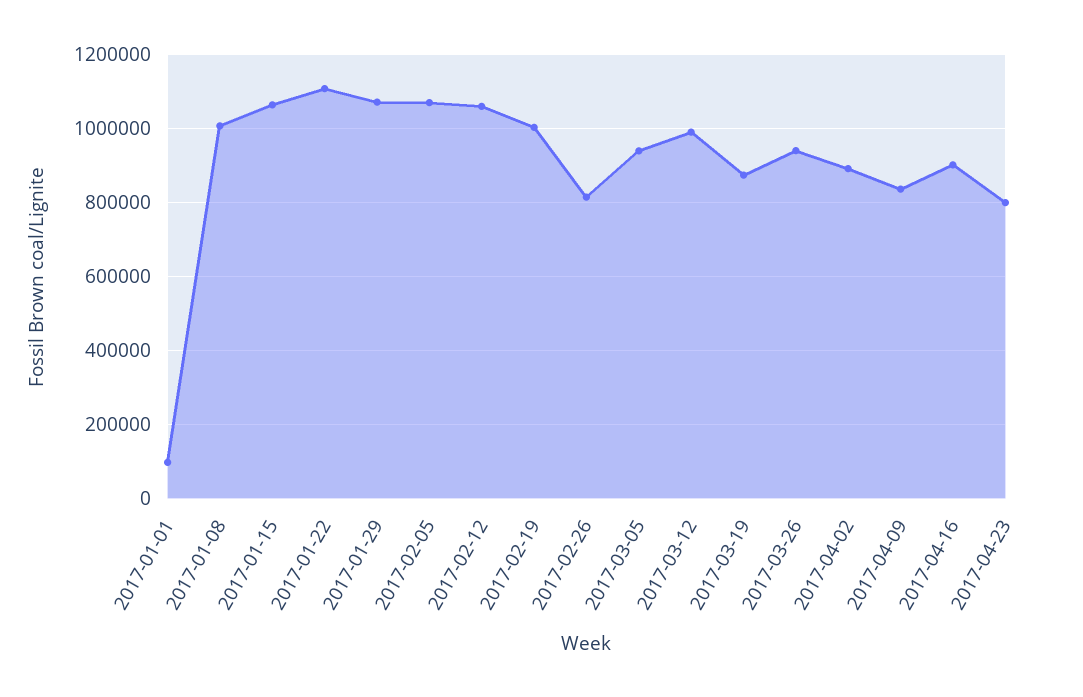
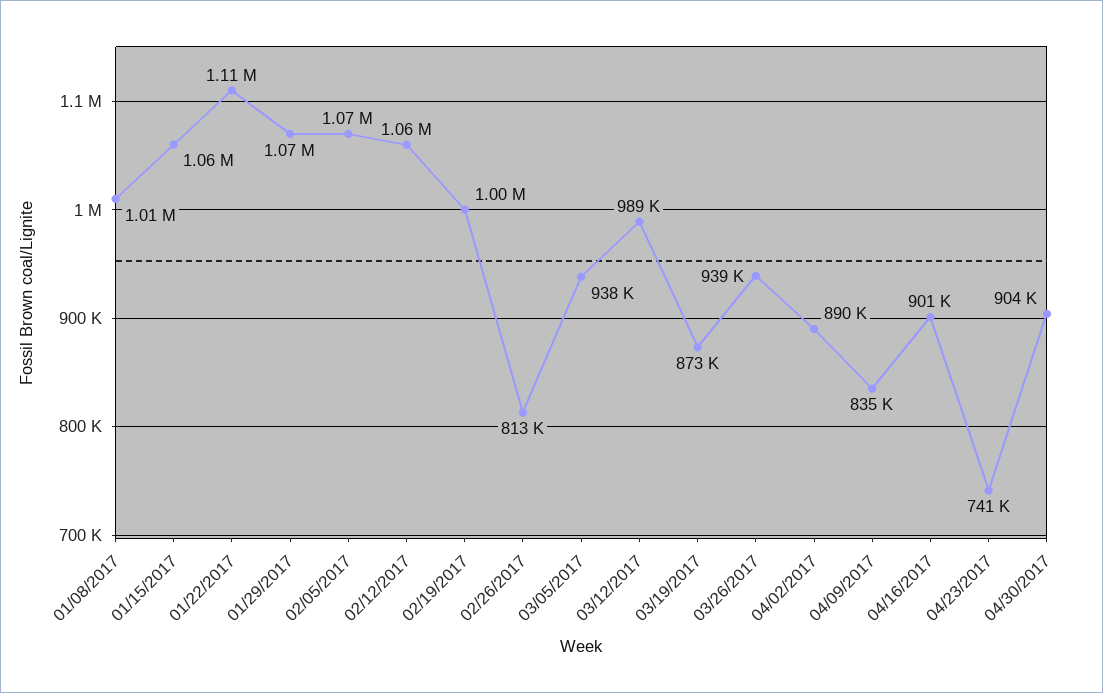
2017-01-01: 100000 -> none
2017-04-23: 800000 -> 741000
04/30/2017: none -> 904000

